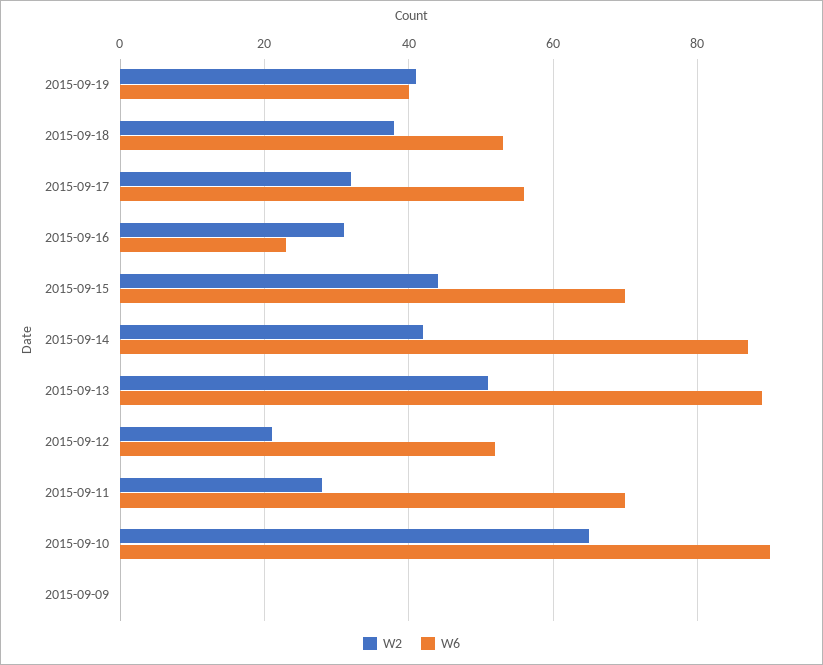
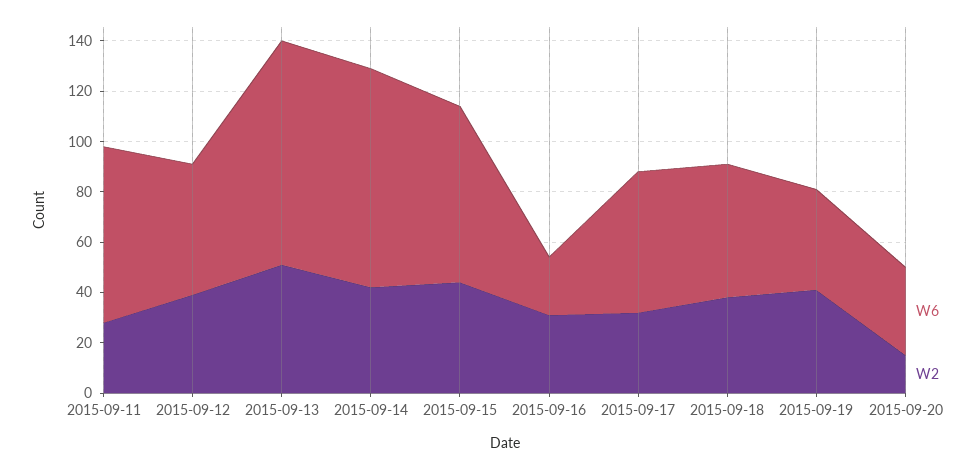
W2, 2015-09-12: 20 -> 40
W2, 2015-09-10: 65 -> none
W6, 2015-09-10: 90 -> none
W2, 2015-09-09: 0 -> none
W6, 2015-09-09: 0 -> none
W6, 2015-09-20: none -> 35
W2, 2015-09-20: none -> 15

